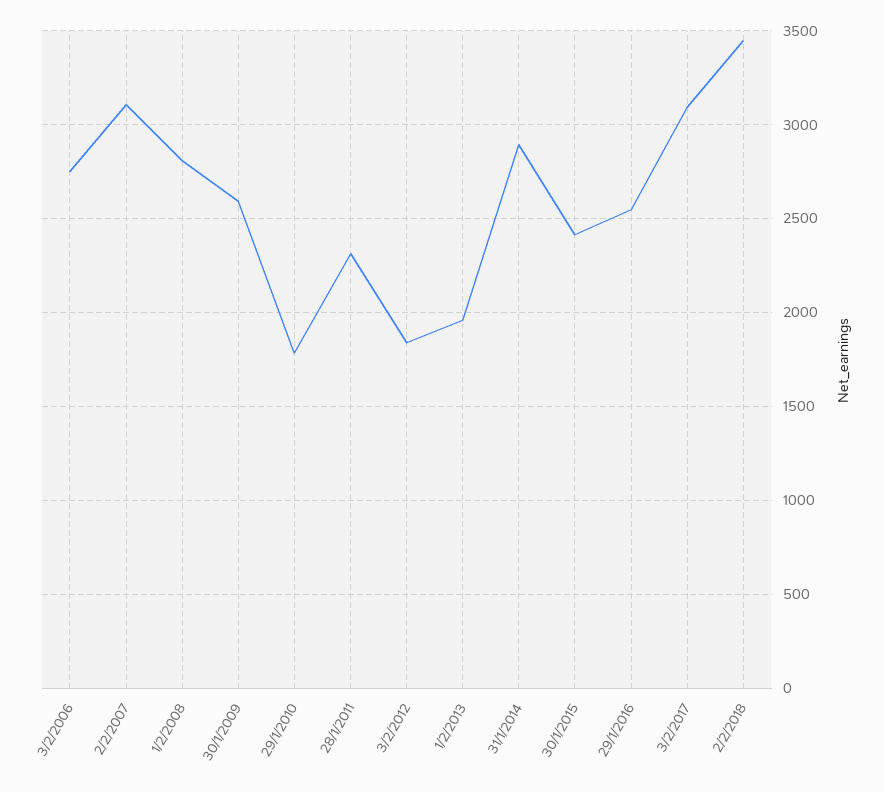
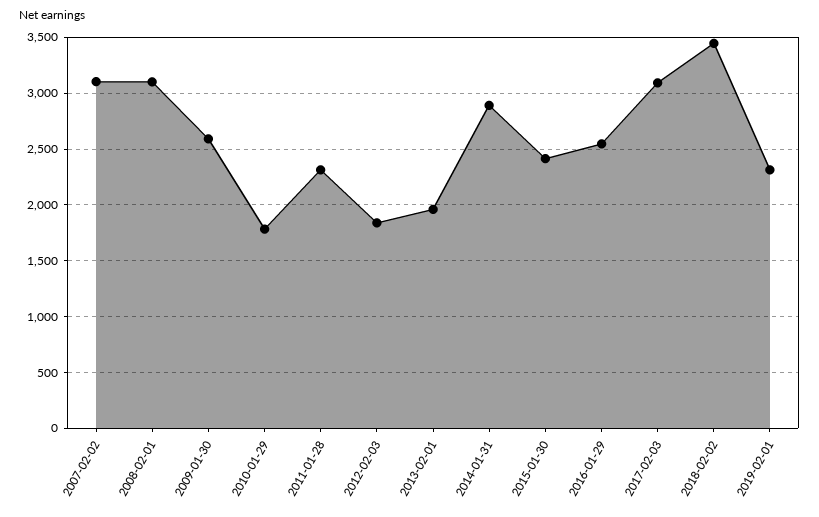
3/2/2006: 2750 -> none
1/2/2008: 2800 -> 3100
2019-02-01: none -> 2300

